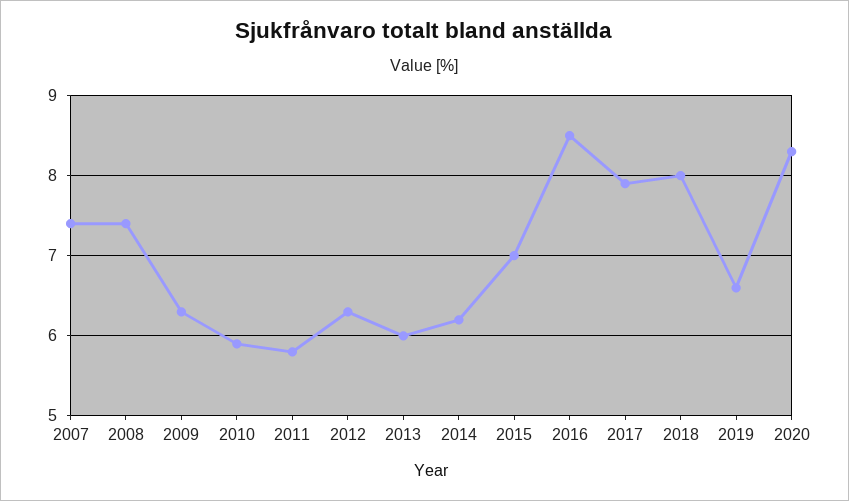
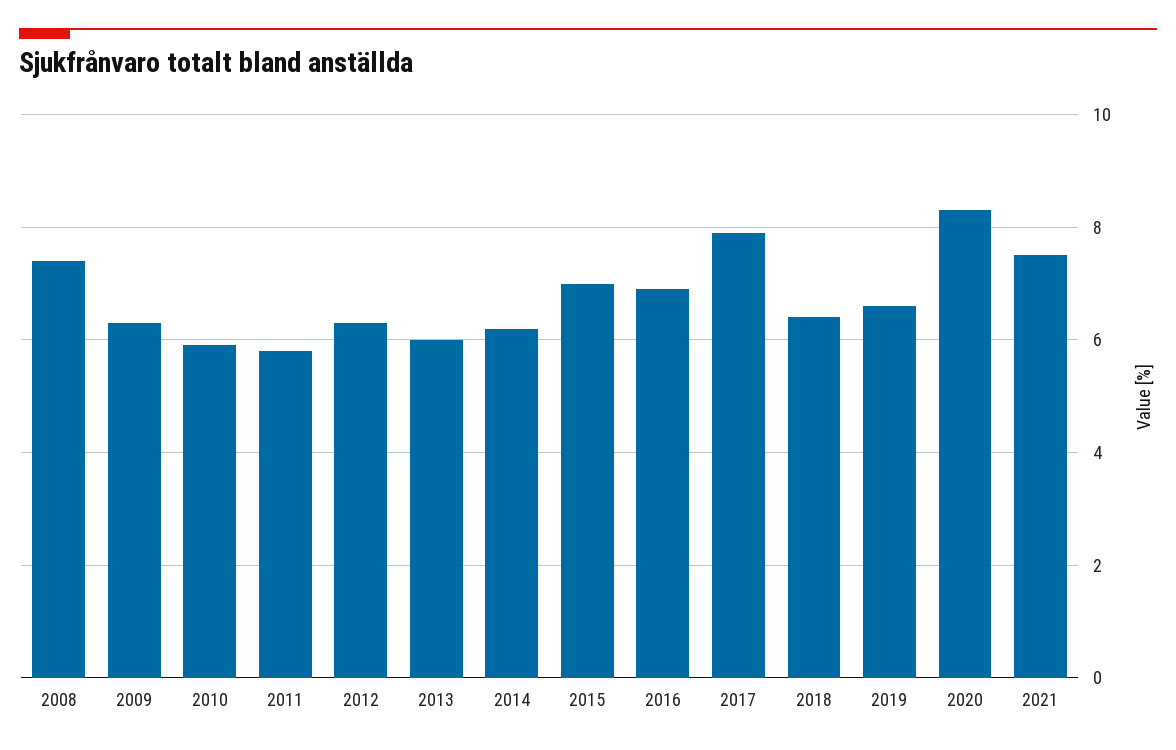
2007: 7.4 -> none
2016: 8.5 -> 7
2018: 8 -> 6.5
2021: none -> 7.5

